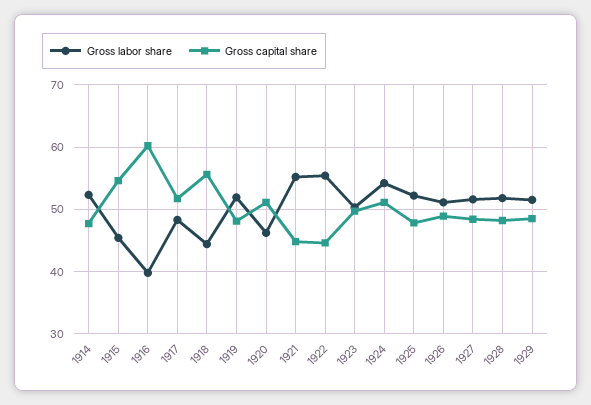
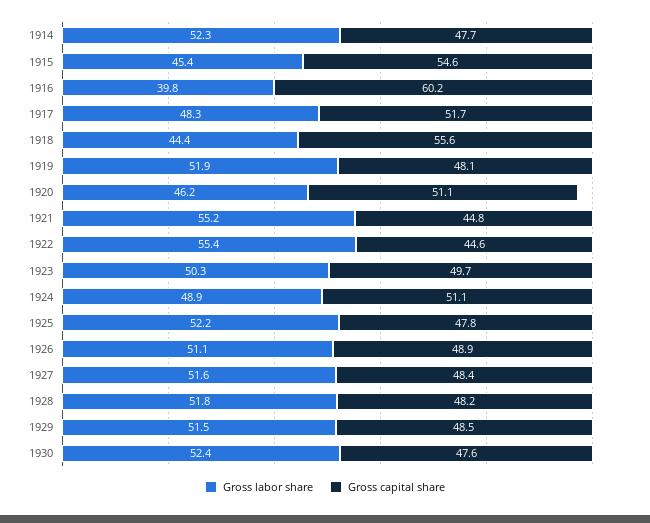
Gross labor share, 1924: 54 -> 48.9
Gross labor share, 1930: none -> 52.4
Gross capital share, 1930: none -> 47.6

